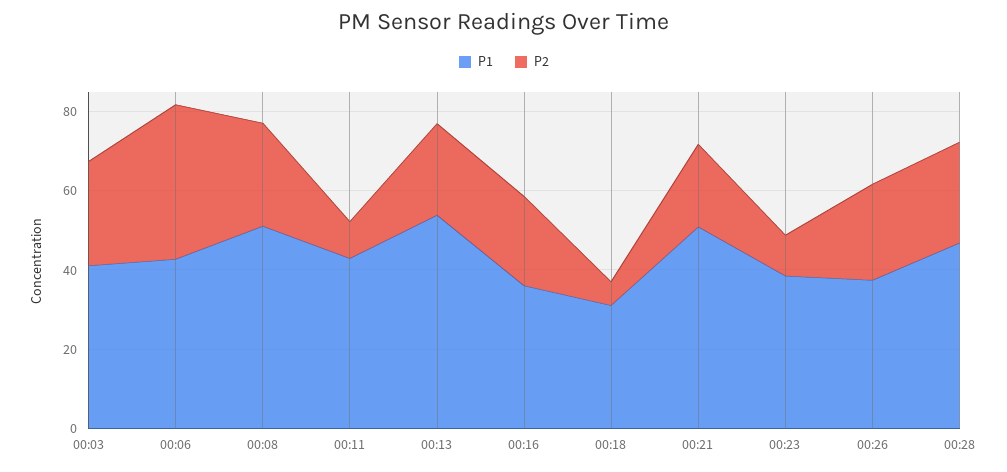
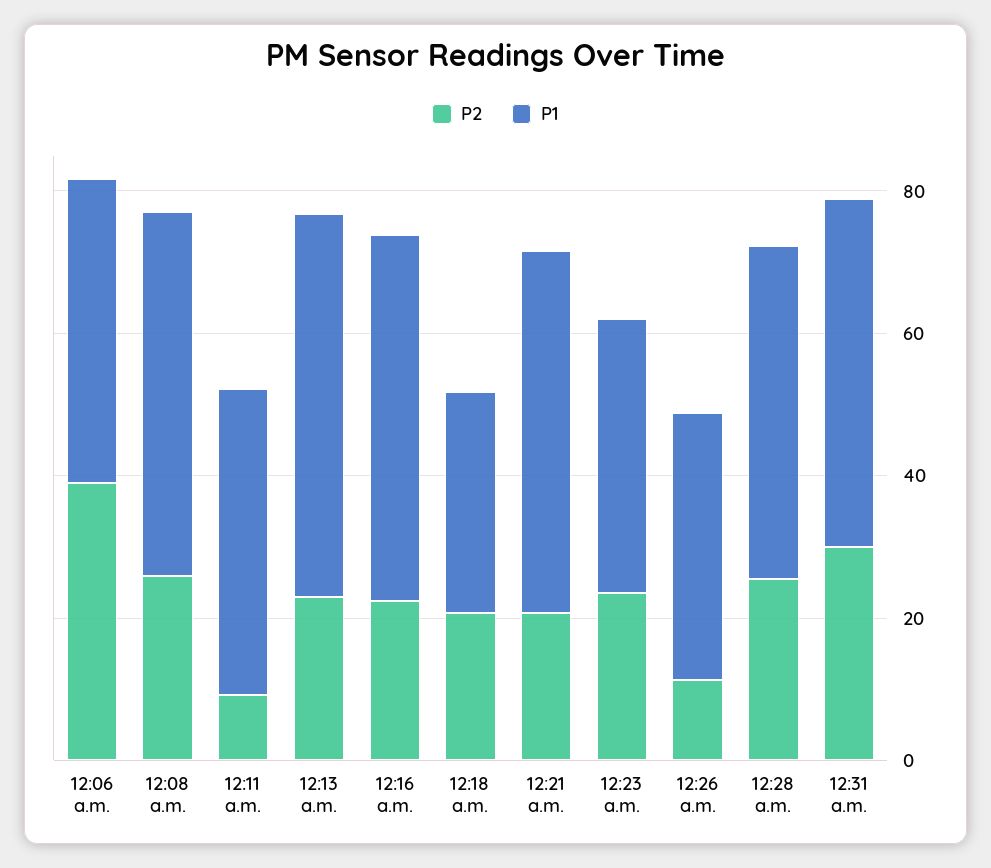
P1, 00:03: 40 -> none
P2, 00:03: 25 -> none
P1, 00:16: 35 -> 50
P2, 00:18: 5 -> 20
P2, 00:23: 10 -> 25
P2, 00:26: 25 -> 10
P2, 12:31 a.m.: none -> 30
P1, 12:31 a.m.: none -> 50

